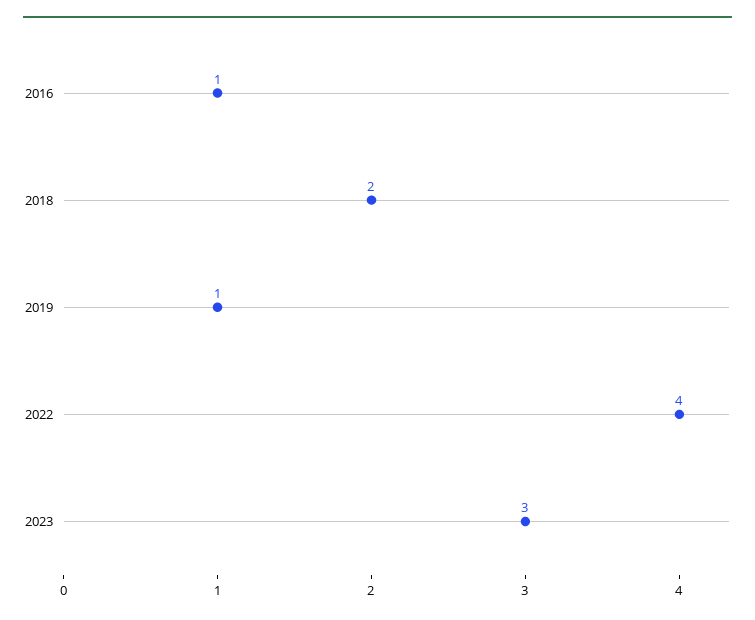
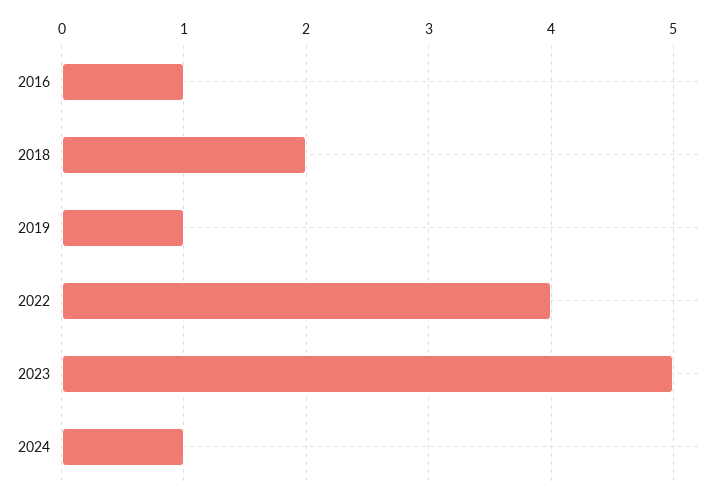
2023: 3 -> 5
2024: none -> 1

